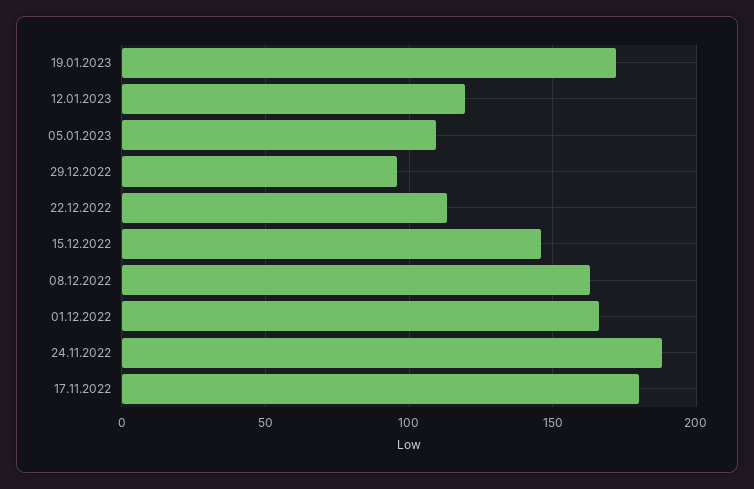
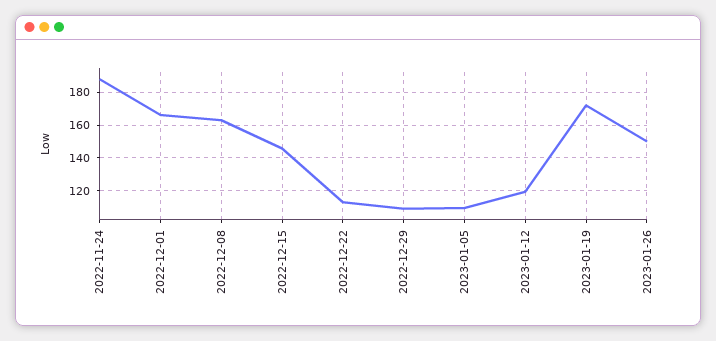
29.12.2022: 95 -> 110
17.11.2022: 180 -> none
2023-01-26: none -> 150

